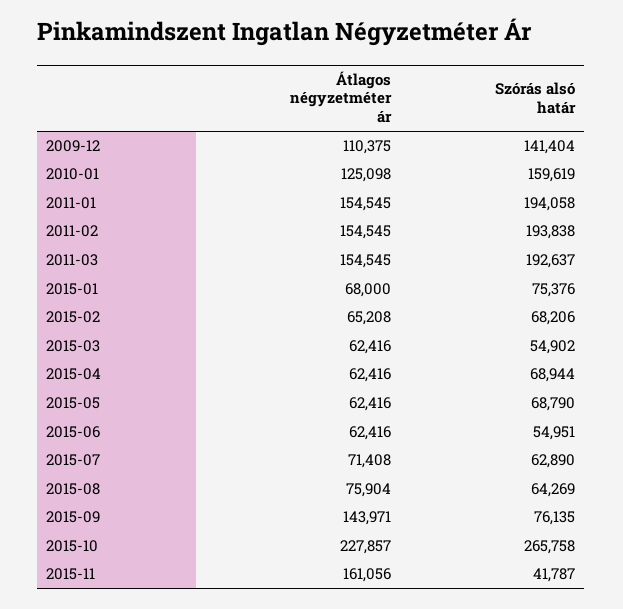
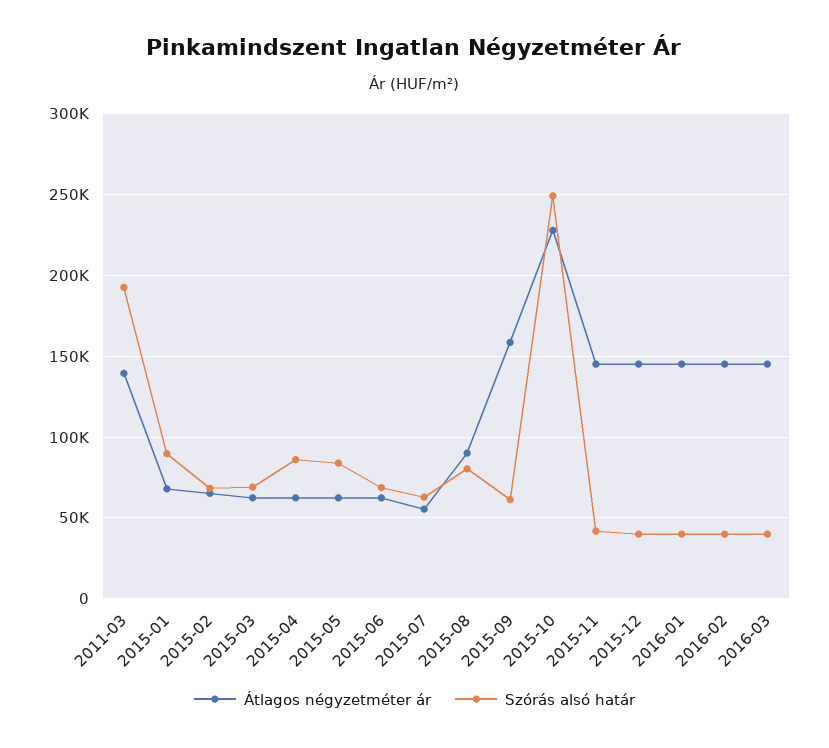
Átlagos négyzetméter ár, 2009-12: 110375 -> none
Szórás alsó határ, 2009-12: 141404 -> none
Átlagos négyzetméter ár, 2010-01: 125098 -> none
Szórás alsó határ, 2010-01: 159619 -> none
Átlagos négyzetméter ár, 2011-01: 154545 -> none
Szórás alsó határ, 2011-01: 194058 -> none
Átlagos négyzetméter ár, 2011-02: 154545 -> none
Szórás alsó határ, 2011-02: 193838 -> none
Átlagos négyzetméter ár, 2011-03: 154545 -> 140000
Szórás alsó határ, 2015-01: 75376 -> 90000
Szórás alsó határ, 2015-03: 54902 -> 70000
Szórás alsó határ, 2015-04: 68944 -> 85000
Szórás alsó határ, 2015-05: 68790 -> 85000
Szórás alsó határ, 2015-06: 54951 -> 70000
Átlagos négyzetméter ár, 2015-07: 71408 -> 55000
Átlagos négyzetméter ár, 2015-08: 75904 -> 90000
Szórás alsó határ, 2015-08: 64269 -> 80000
Átlagos négyzetméter ár, 2015-09: 143971 -> 160000
Szórás alsó határ, 2015-09: 76135 -> 60000
Szórás alsó határ, 2015-10: 265758 -> 250000
Átlagos négyzetméter ár, 2015-11: 161056 -> 145000
Átlagos négyzetméter ár, 2015-12: none -> 145000
Szórás alsó határ, 2015-12: none -> 40000
Átlagos négyzetméter ár, 2016-01: none -> 145000
Szórás alsó határ, 2016-01: none -> 40000
Átlagos négyzetméter ár, 2016-02: none -> 145000
Szórás alsó határ, 2016-02: none -> 40000
Átlagos négyzetméter ár, 2016-03: none -> 145000
Szórás alsó határ, 2016-03: none -> 40000

